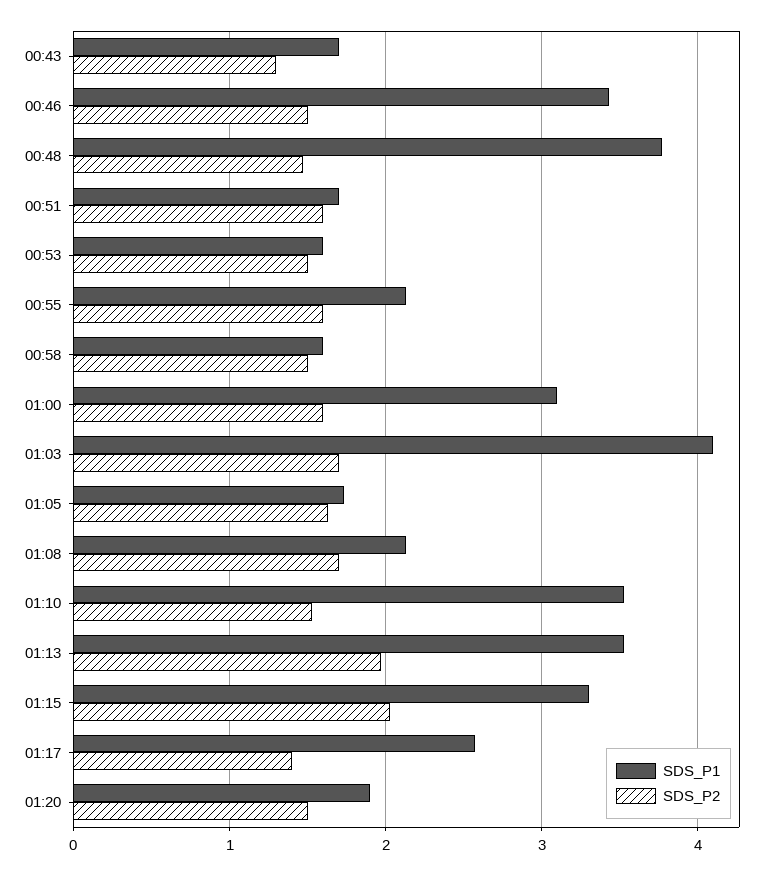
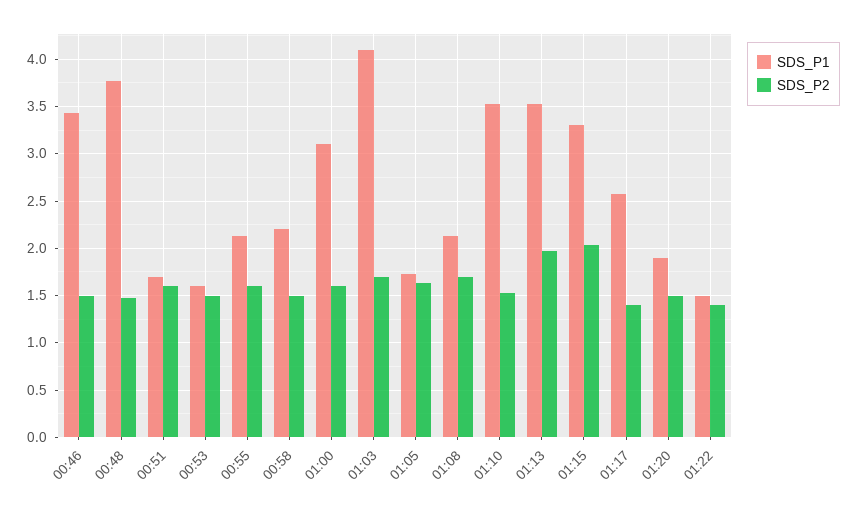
SDS_P1, 00:43: 1.7 -> none
SDS_P2, 00:43: 1.3 -> none
SDS_P1, 00:58: 1.6 -> 2.2
SDS_P1, 01:22: none -> 1.5
SDS_P2, 01:22: none -> 1.4

